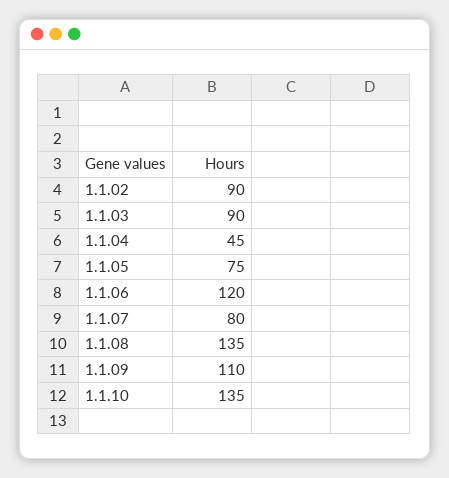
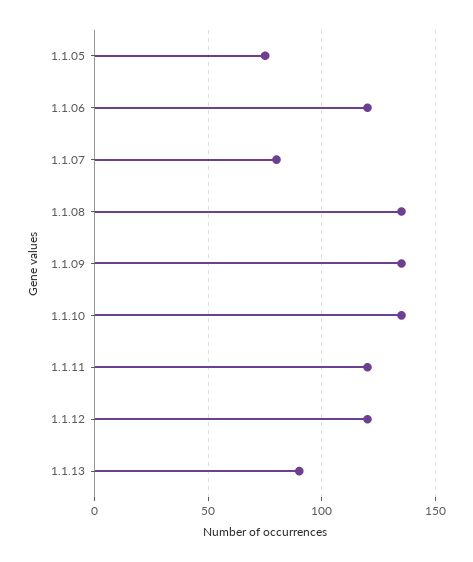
1.1.02: 90 -> none
1.1.03: 90 -> none
1.1.04: 45 -> none
1.1.09: 110 -> 135
1.1.11: none -> 120
1.1.12: none -> 120
1.1.13: none -> 90

